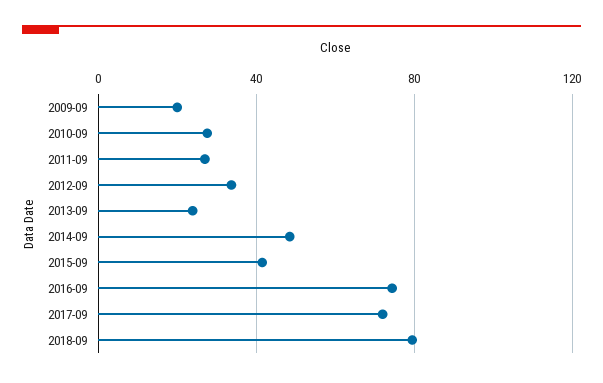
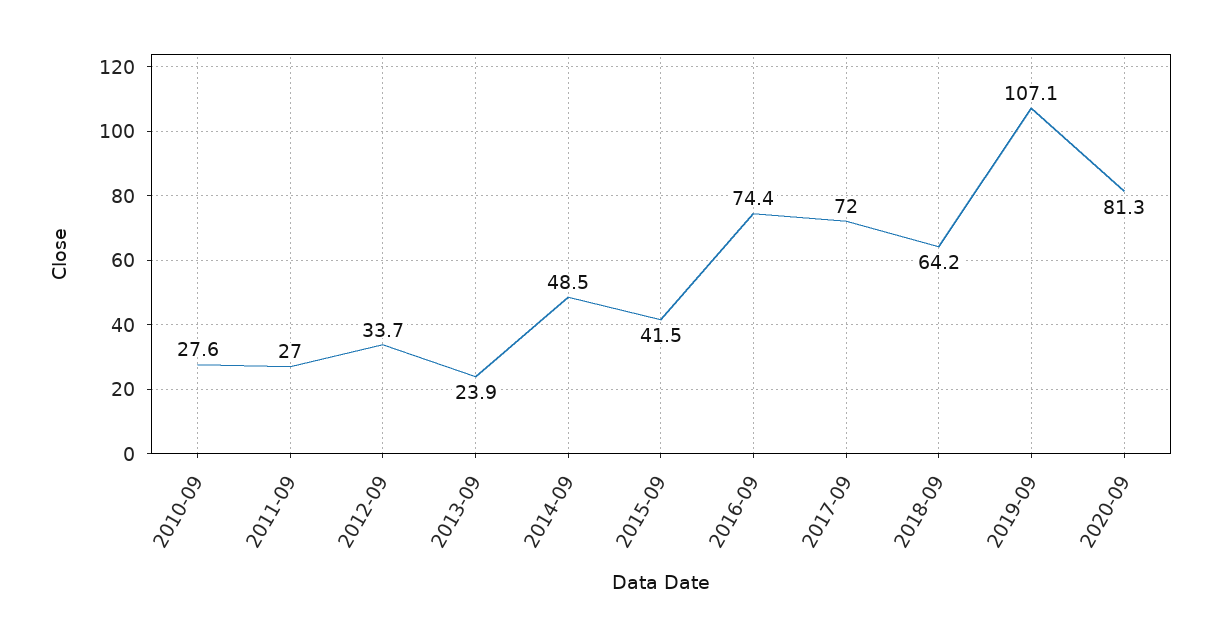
2009-09: 20 -> none
2018-09: 80 -> 64.2
2019-09: none -> 107.1
2020-09: none -> 81.3

